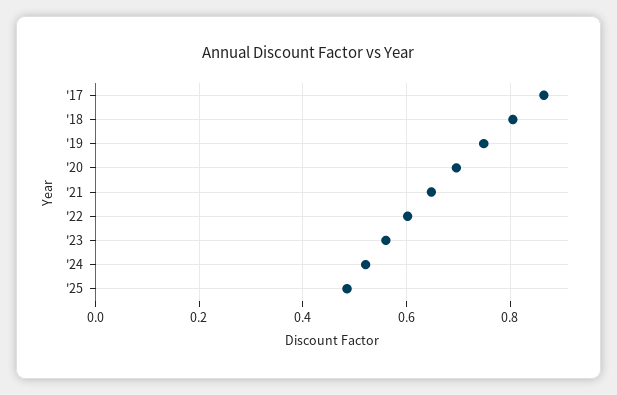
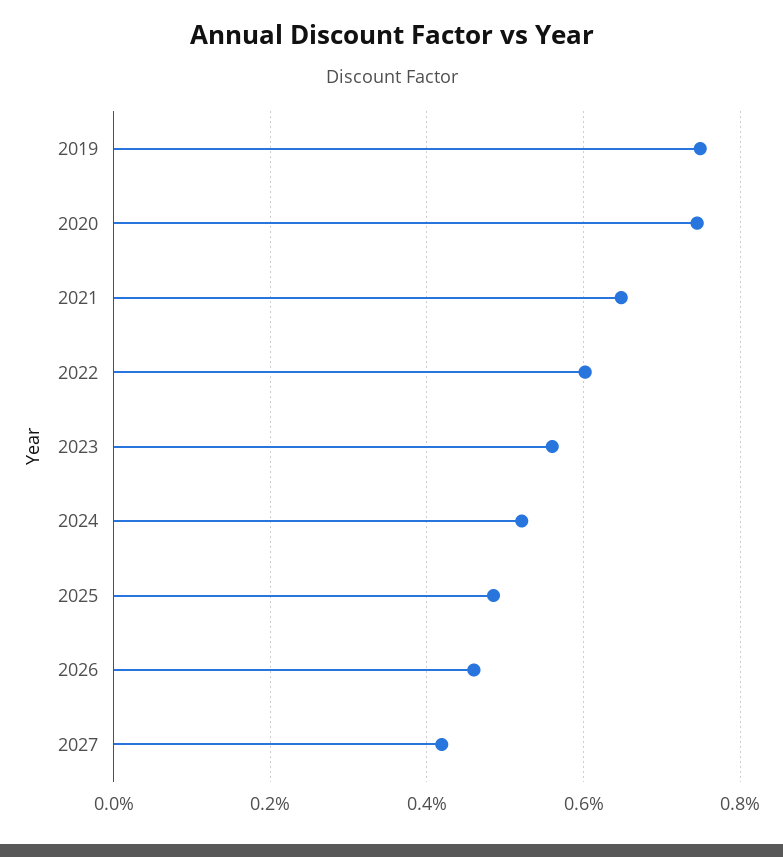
'17: 0.86 -> none
'18: 0.8 -> none
'20: 0.7 -> 0.74
2026: none -> 0.46
2027: none -> 0.42

